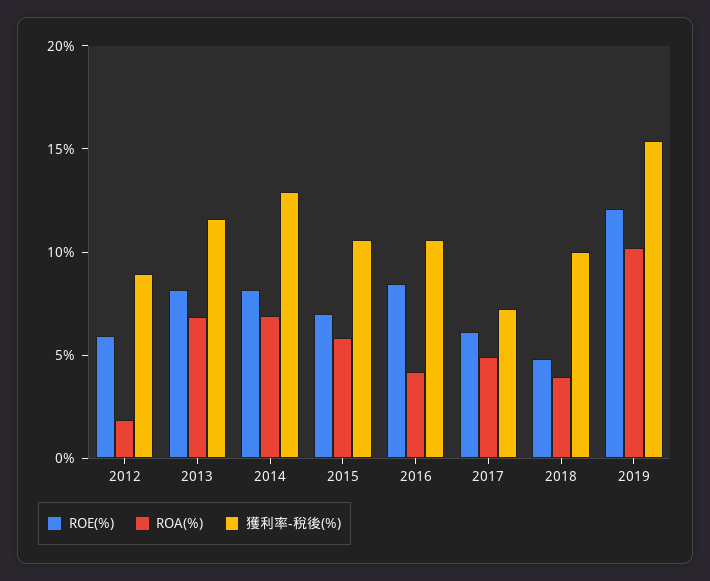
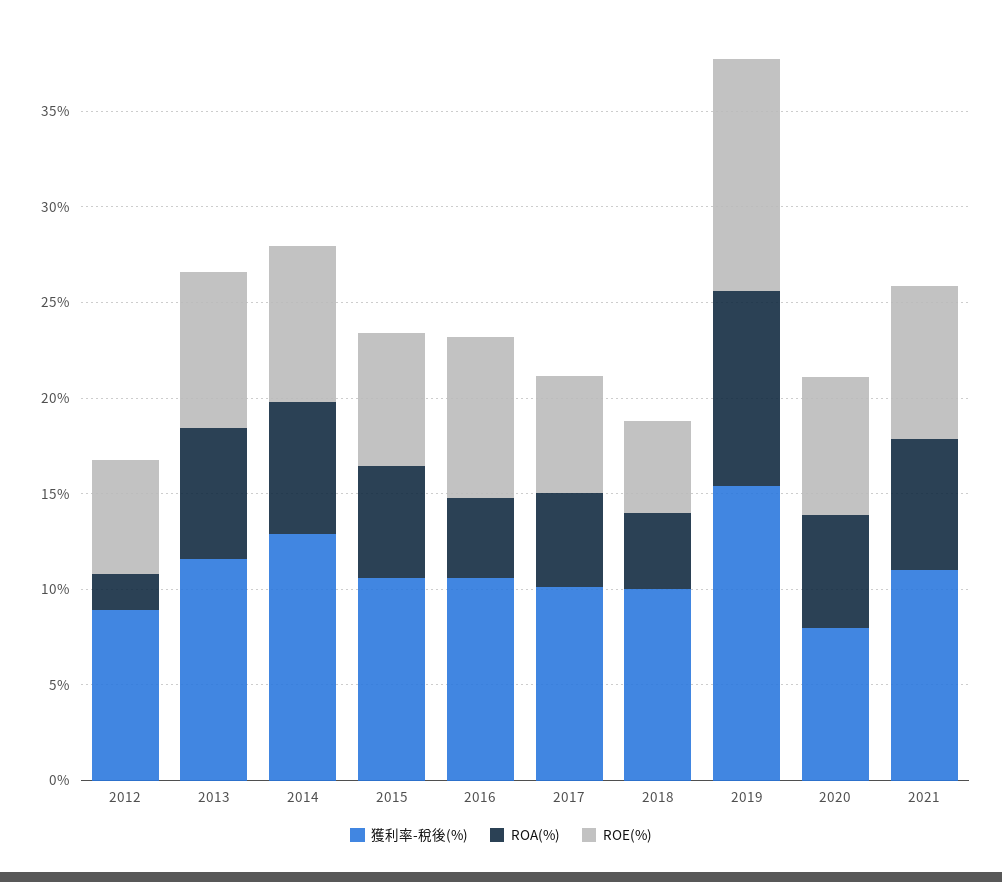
獲利率-稅後(%), 2017: 7 -> 10
獲利率-稅後(%), 2020: none -> 8
ROA(%), 2020: none -> 6
ROE(%), 2020: none -> 7
獲利率-稅後(%), 2021: none -> 11
ROA(%), 2021: none -> 7
ROE(%), 2021: none -> 8

